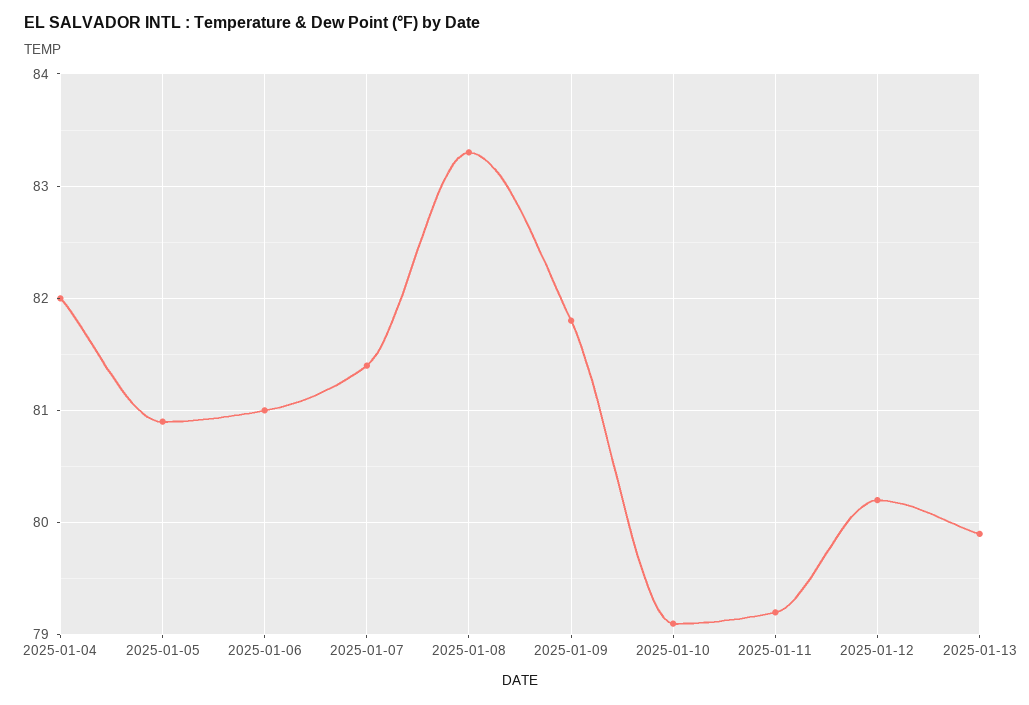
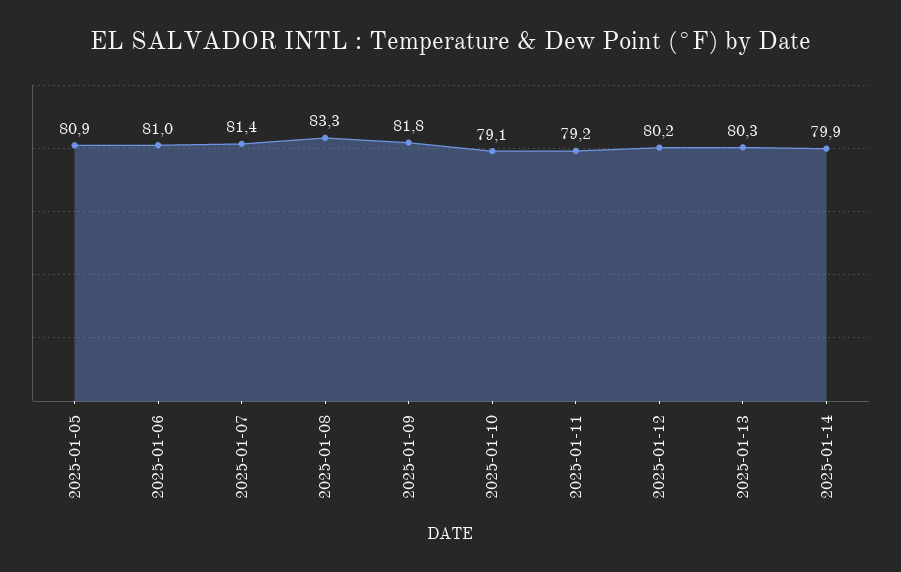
2025-01-04: 82 -> none
2025-01-13: 79.9 -> 80.3
2025-01-14: none -> 79.9

